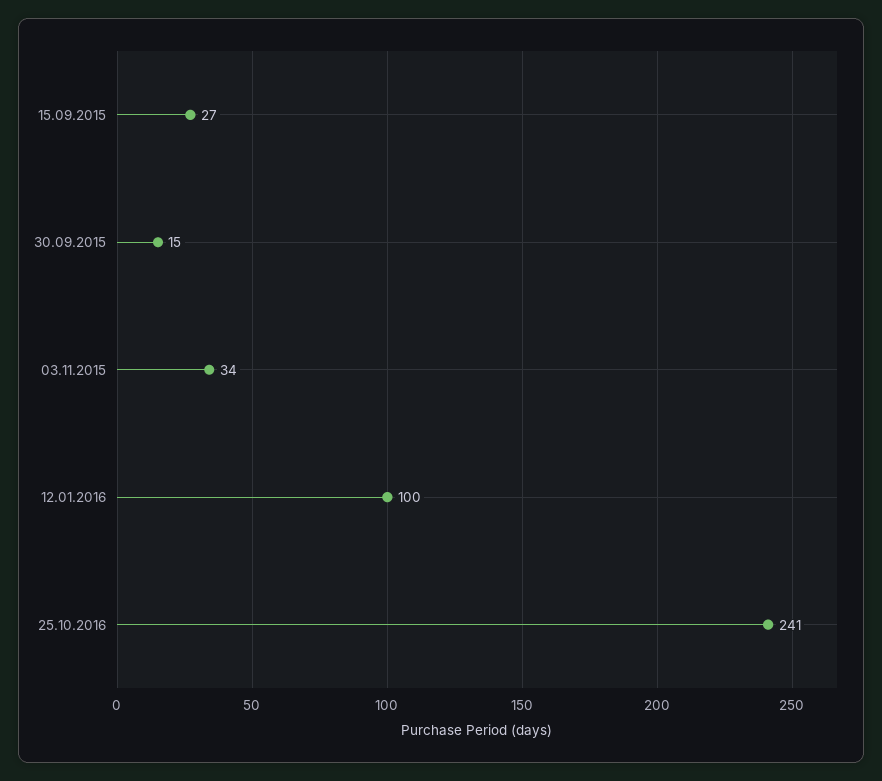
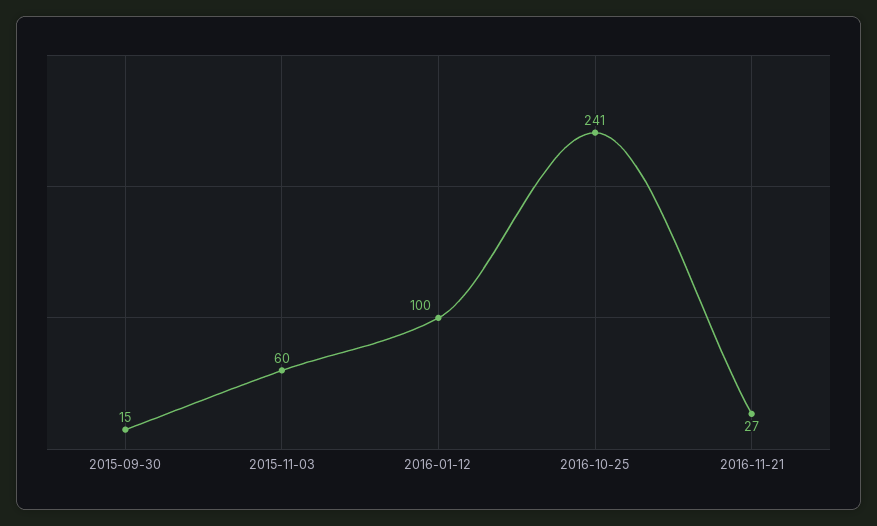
15.09.2015: 27 -> none
03.11.2015: 34 -> 60
2016-11-21: none -> 27

